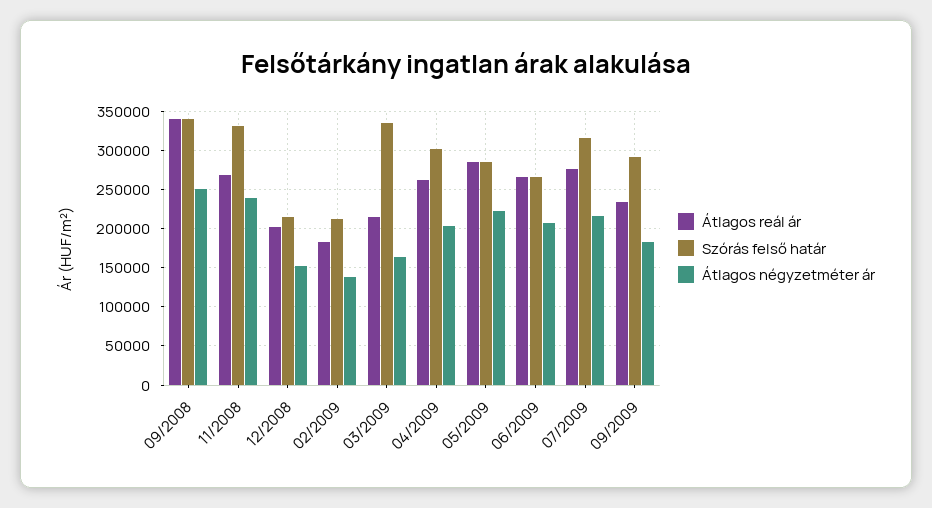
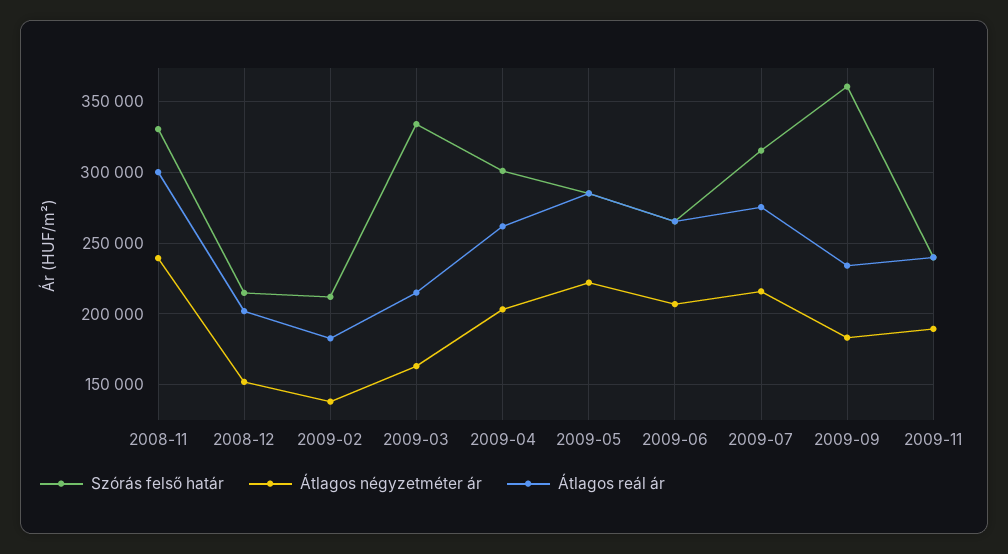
Átlagos reál ár, 09/2008: 340000 -> none
Szórás felső határ, 09/2008: 340000 -> none
Átlagos négyzetméter ár, 09/2008: 250000 -> none
Átlagos reál ár, 11/2008: 270000 -> 300000
Szórás felső határ, 09/2009: 290000 -> 360000
Szórás felső határ, 2009-11: none -> 240000
Átlagos négyzetméter ár, 2009-11: none -> 190000
Átlagos reál ár, 2009-11: none -> 240000

